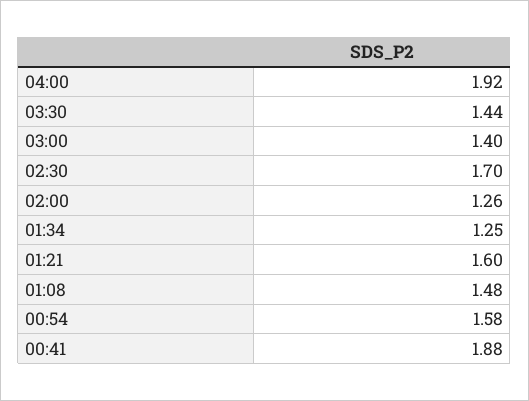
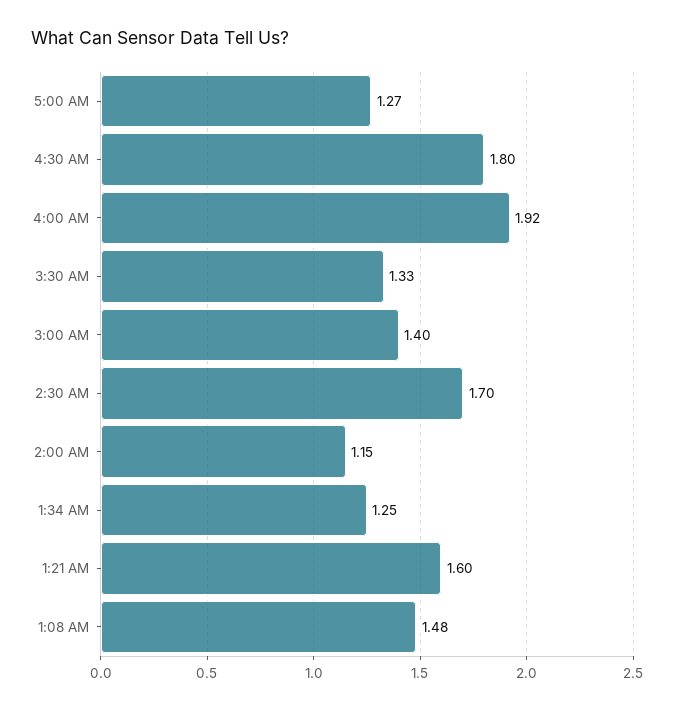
03:30: 1.44 -> 1.33
02:00: 1.26 -> 1.15
00:54: 1.58 -> none
00:41: 1.88 -> none
5:00 AM: none -> 1.27
4:30 AM: none -> 1.8

